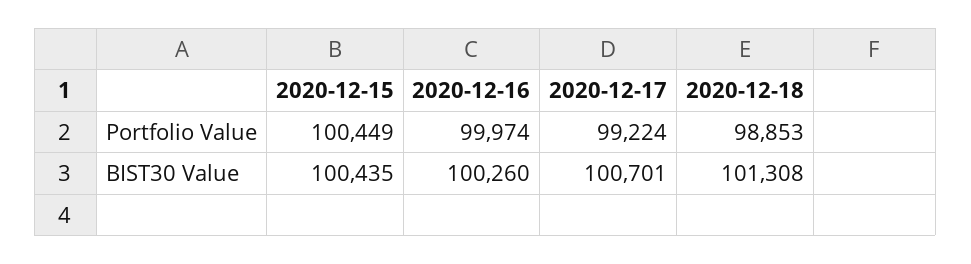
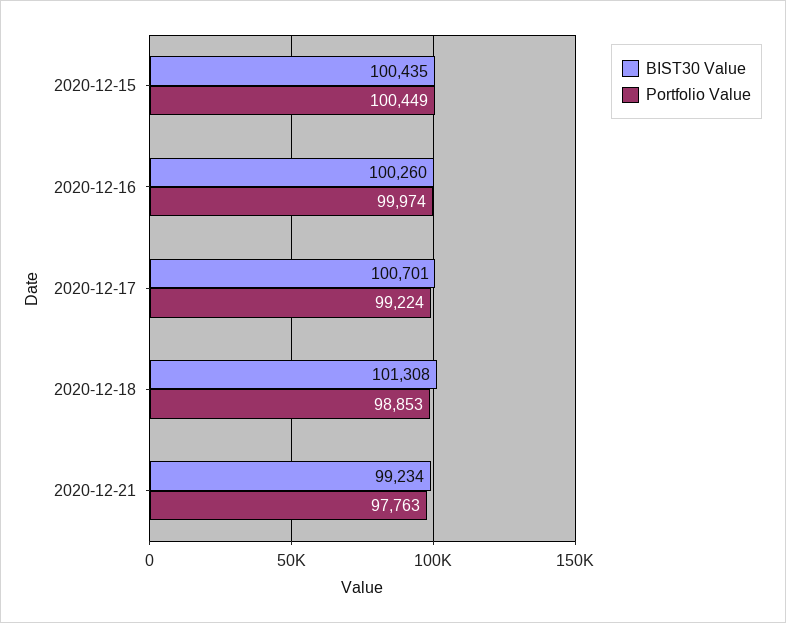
BIST30 Value, 2020-12-21: none -> 99234
Portfolio Value, 2020-12-21: none -> 97763

